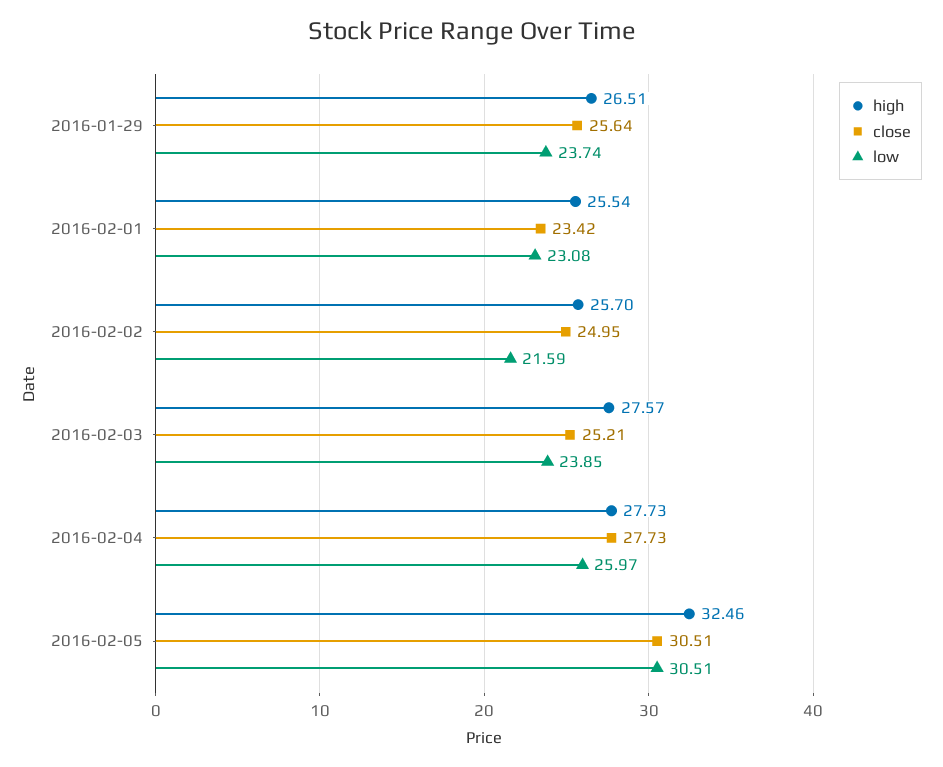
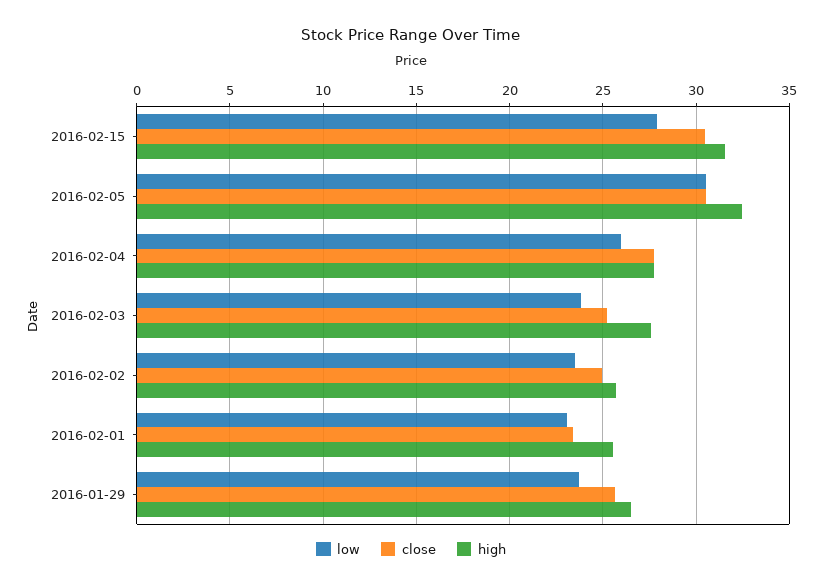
low, 2016-02-02: 21.59 -> 23.5
low, 2016-02-15: none -> 28
close, 2016-02-15: none -> 30.5
high, 2016-02-15: none -> 31.5

